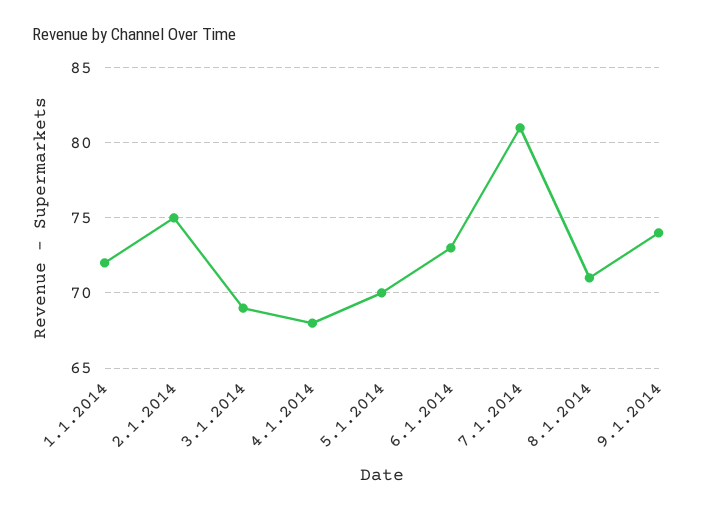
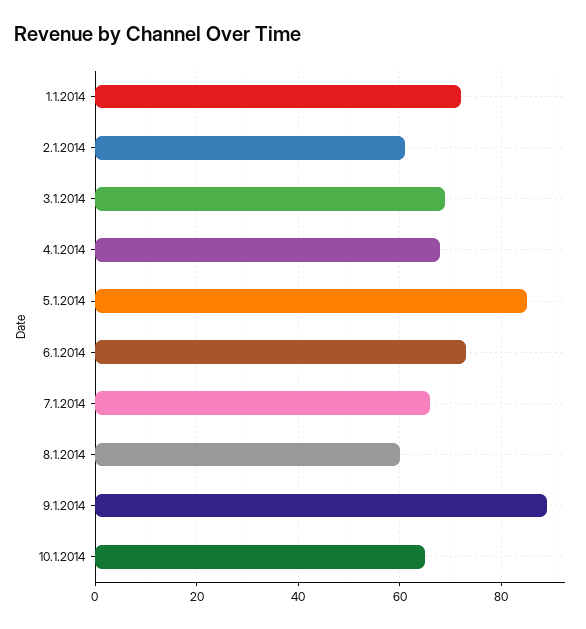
2.1.2014: 75 -> 60
5.1.2014: 70 -> 85
7.1.2014: 81 -> 65
8.1.2014: 71 -> 60
9.1.2014: 74 -> 90
10.1.2014: none -> 65

